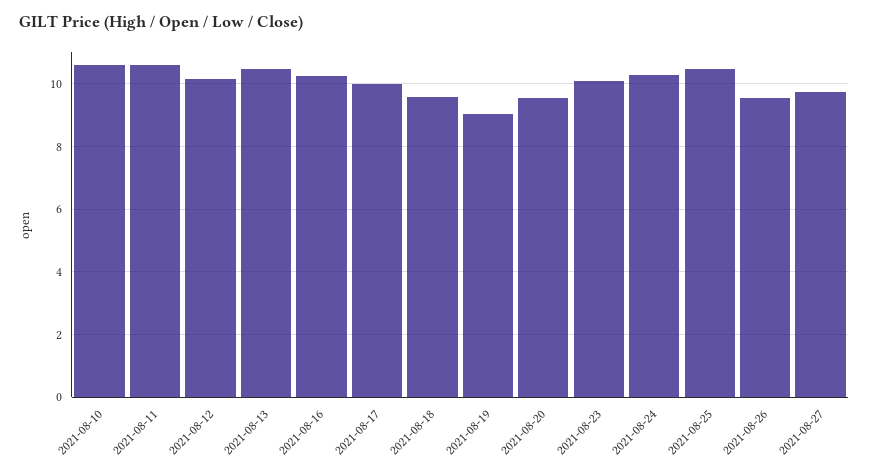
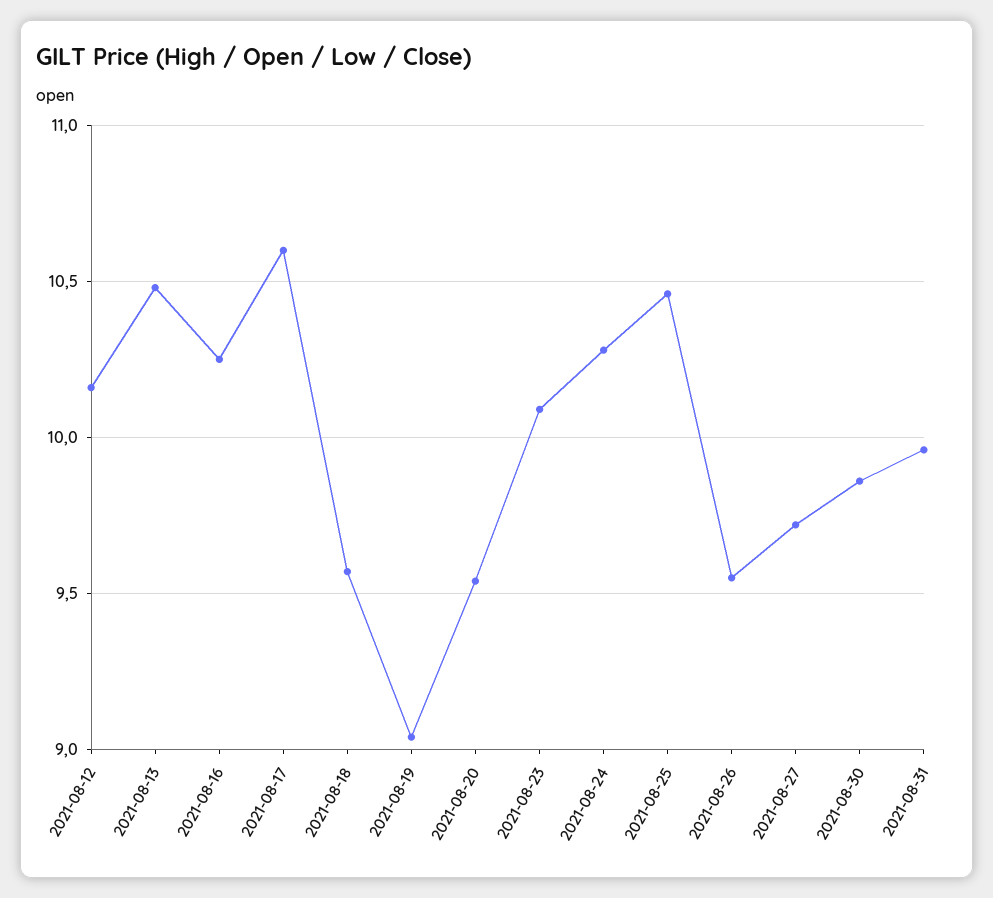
2021-08-10: 10.6 -> none
2021-08-11: 10.6 -> none
2021-08-17: 10 -> 10.6
2021-08-30: none -> 9.85
2021-08-31: none -> 9.95

